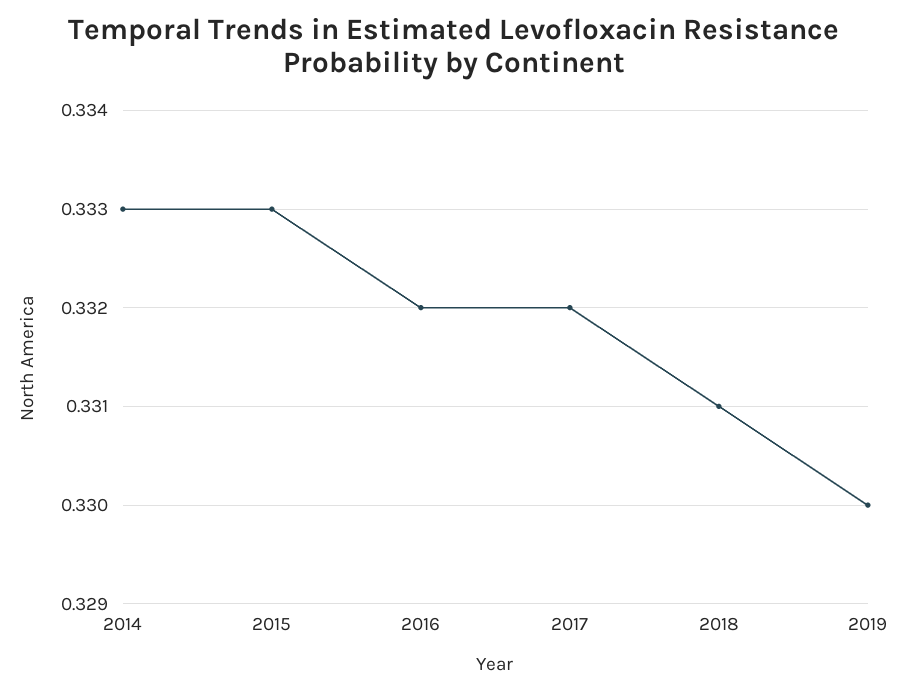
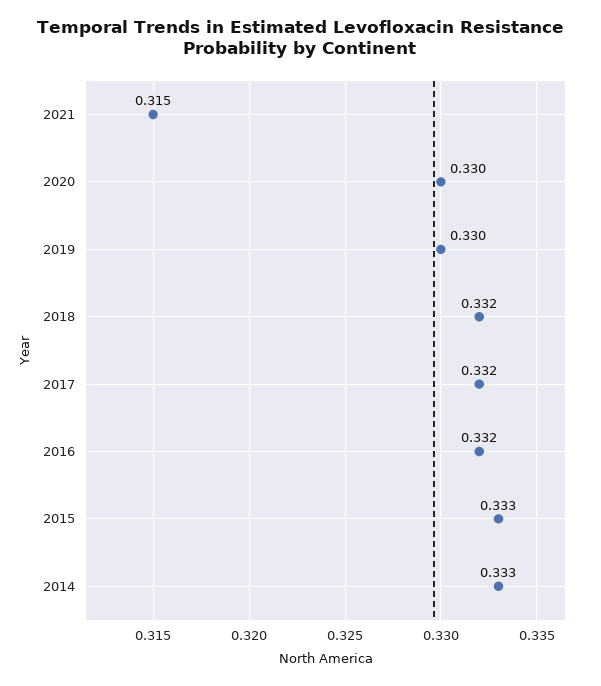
2018: 0.331 -> 0.332
2021: none -> 0.315
2020: none -> 0.33

